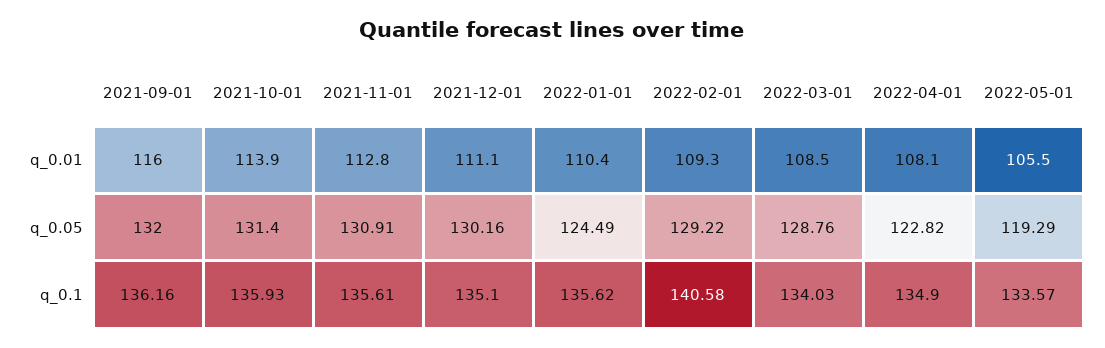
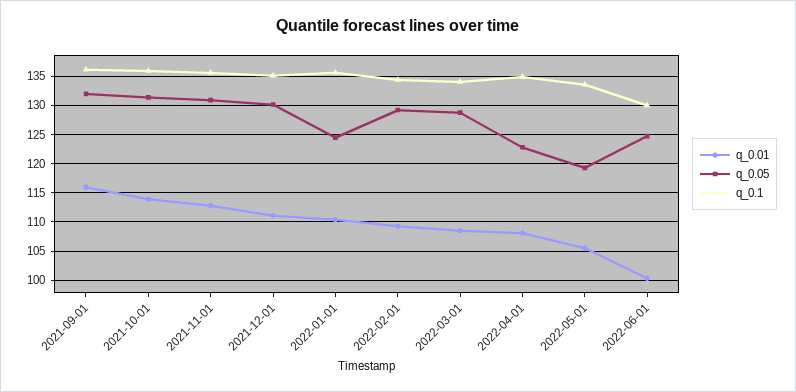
q_0.1, 2022-02-01: 140.58 -> 135
q_0.01, 2022-06-01: none -> 100
q_0.05, 2022-06-01: none -> 125
q_0.1, 2022-06-01: none -> 130

